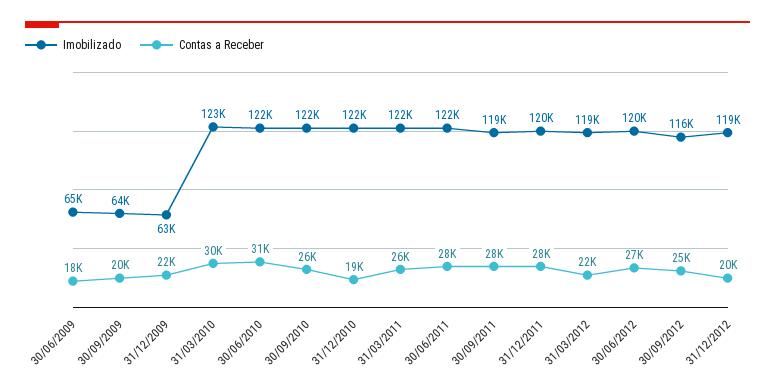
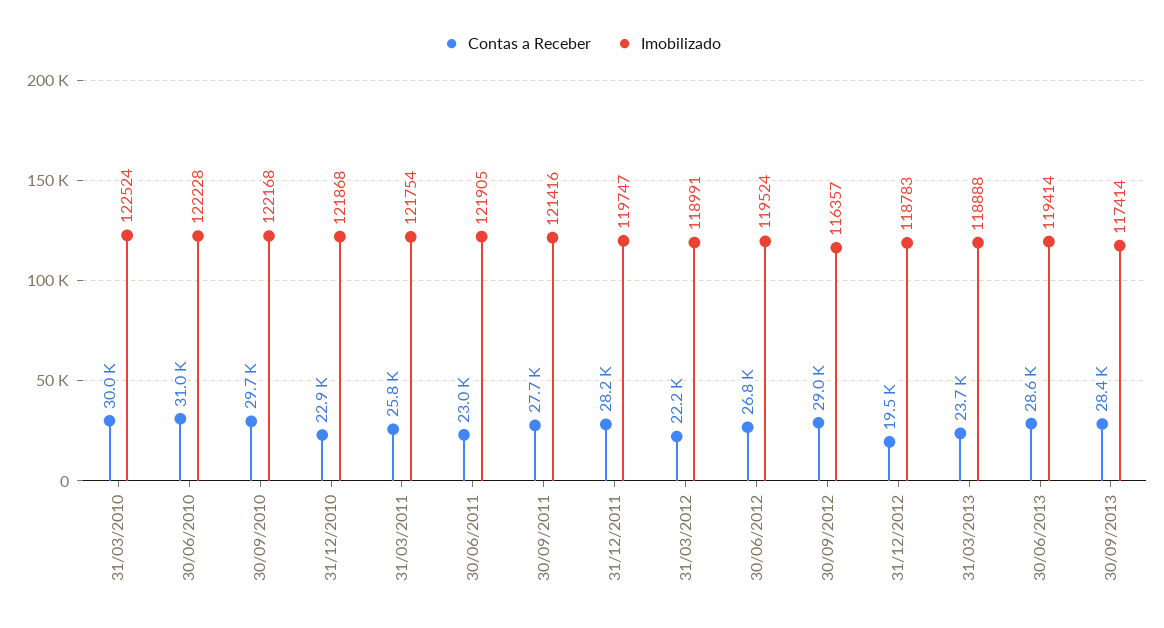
Imobilizado, 30/06/2009: 65000 -> none
Contas a Receber, 30/06/2009: 18000 -> none
Imobilizado, 30/09/2009: 64000 -> none
Contas a Receber, 30/09/2009: 20000 -> none
Imobilizado, 31/12/2009: 63000 -> none
Contas a Receber, 31/12/2009: 22000 -> none
Contas a Receber, 30/09/2010: 26000 -> 29700
Contas a Receber, 31/12/2010: 19000 -> 22900
Contas a Receber, 30/06/2011: 28000 -> 23000
Imobilizado, 30/09/2011: 119000 -> 121416
Contas a Receber, 30/09/2012: 25000 -> 29000
Contas a Receber, 31/03/2013: none -> 23700
Imobilizado, 31/03/2013: none -> 118888
Contas a Receber, 30/06/2013: none -> 28600
Imobilizado, 30/06/2013: none -> 119414
Contas a Receber, 30/09/2013: none -> 28400
Imobilizado, 30/09/2013: none -> 117414

